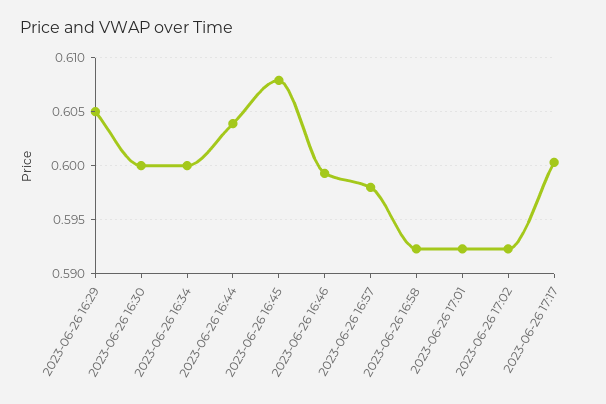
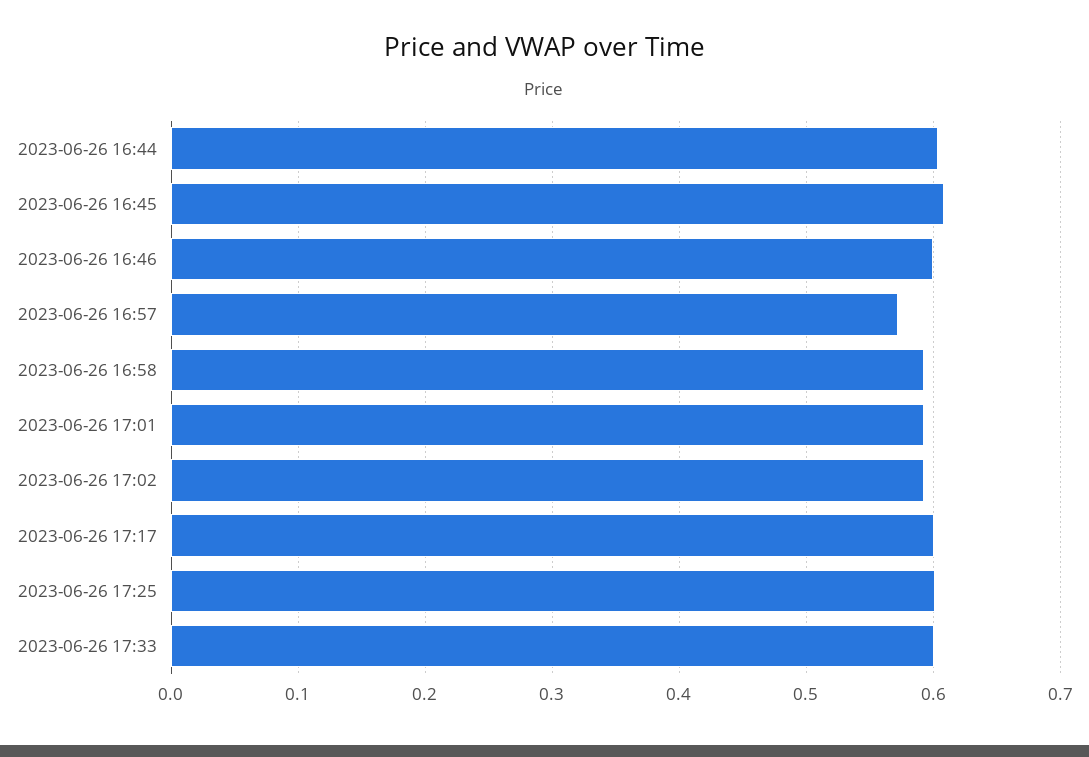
2023-06-26 16:29: 0.605 -> none
2023-06-26 16:30: 0.6 -> none
2023-06-26 16:34: 0.6 -> none
2023-06-26 16:57: 0.598 -> 0.57
2023-06-26 17:25: none -> 0.6
2023-06-26 17:33: none -> 0.6

